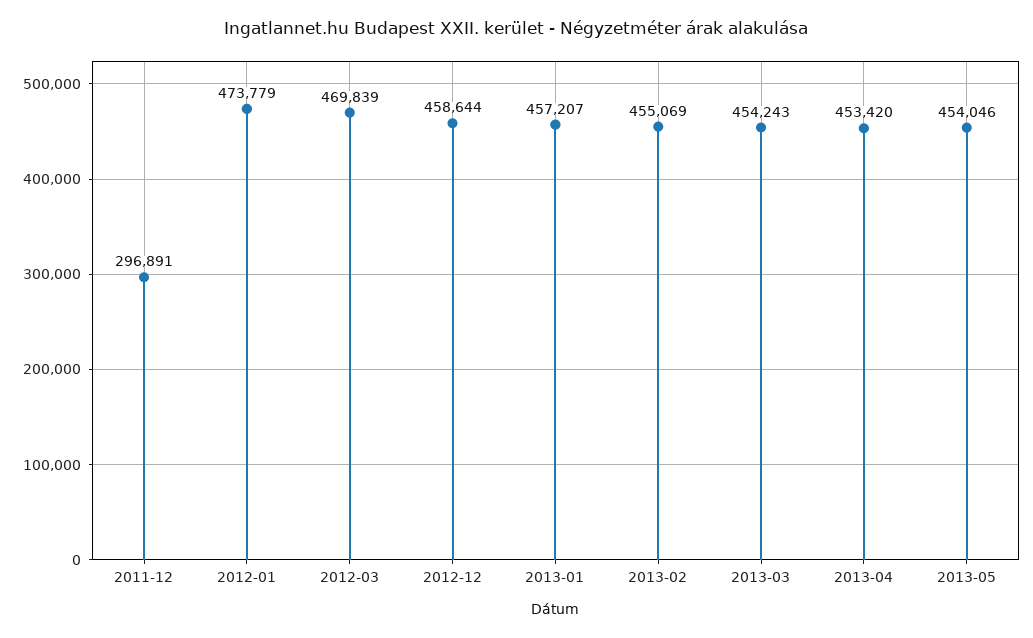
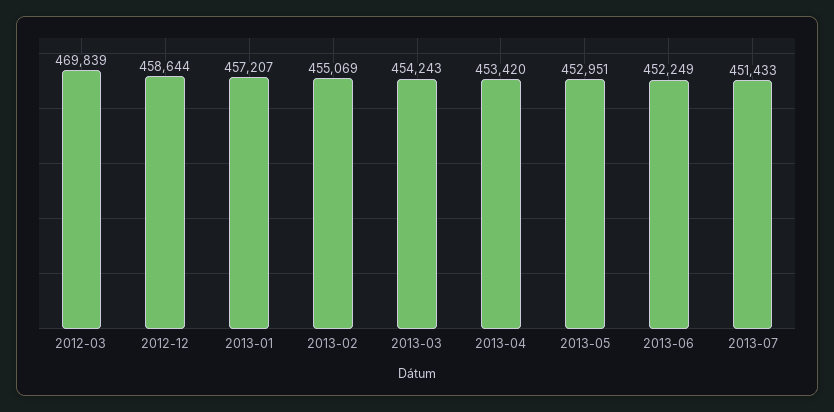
2011-12: 296891 -> none
2012-01: 473779 -> none
2013-05: 454046 -> 452951
2013-06: none -> 452249
2013-07: none -> 451433

